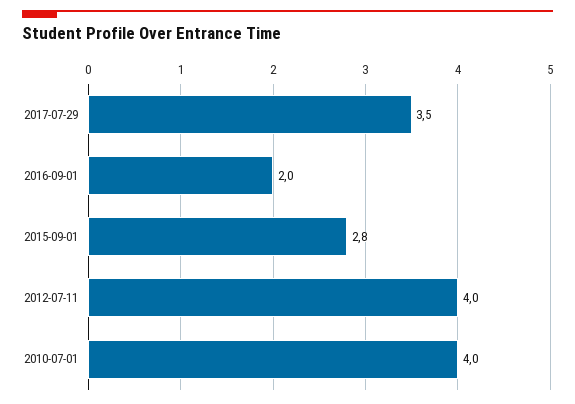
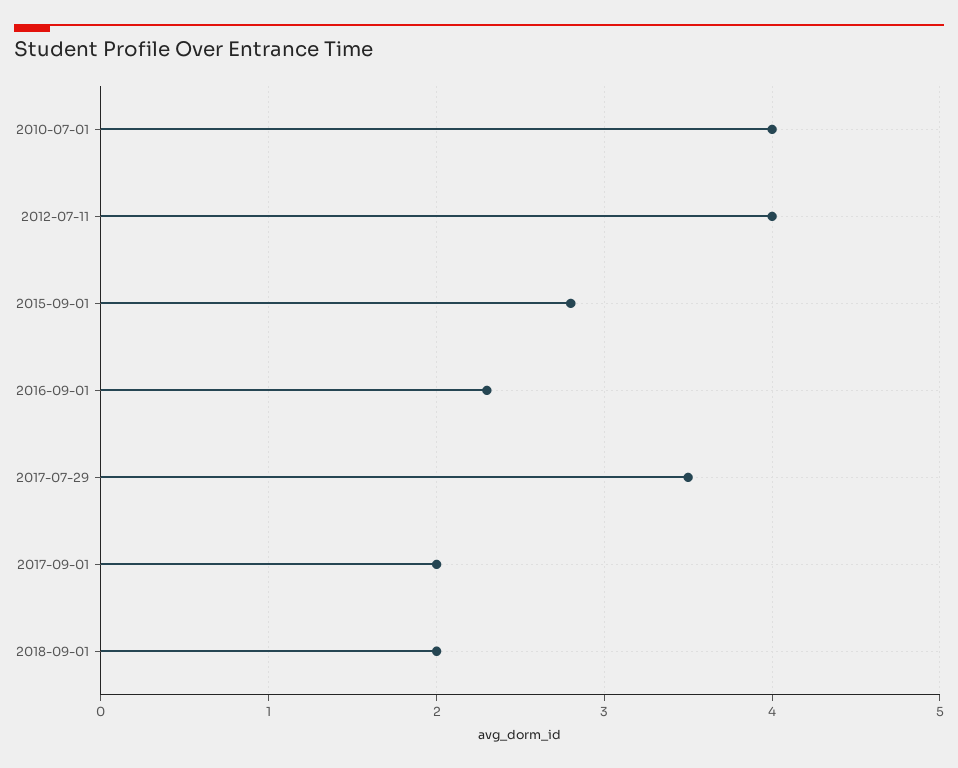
2016-09-01: 2 -> 2.3
2017-09-01: none -> 2
2018-09-01: none -> 2

